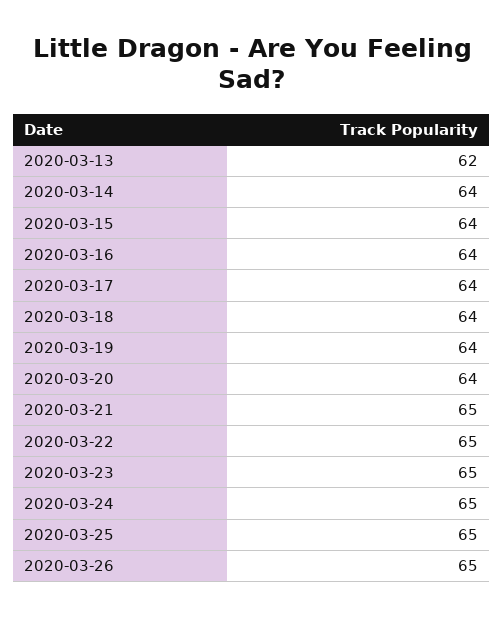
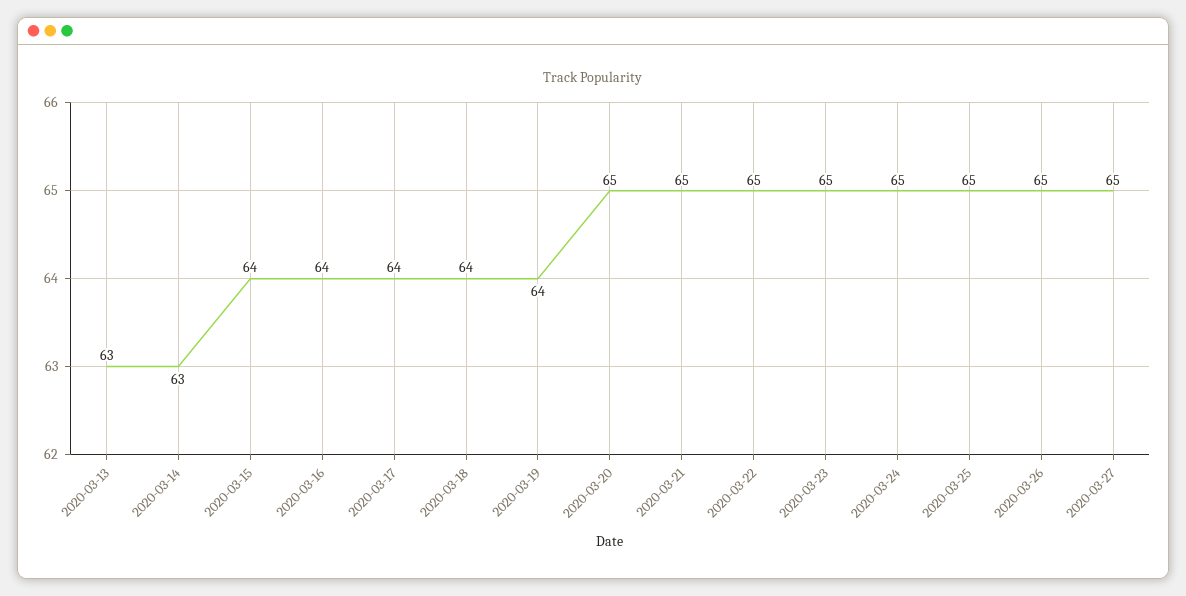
2020-03-13: 62 -> 63
2020-03-14: 64 -> 63
2020-03-20: 64 -> 65
2020-03-27: none -> 65

